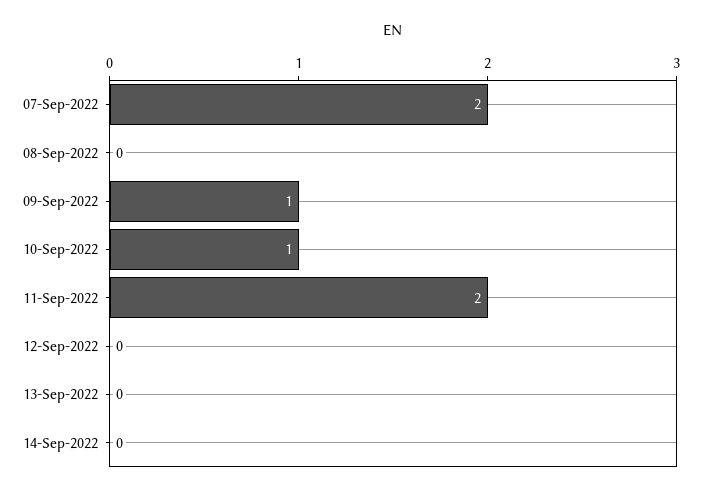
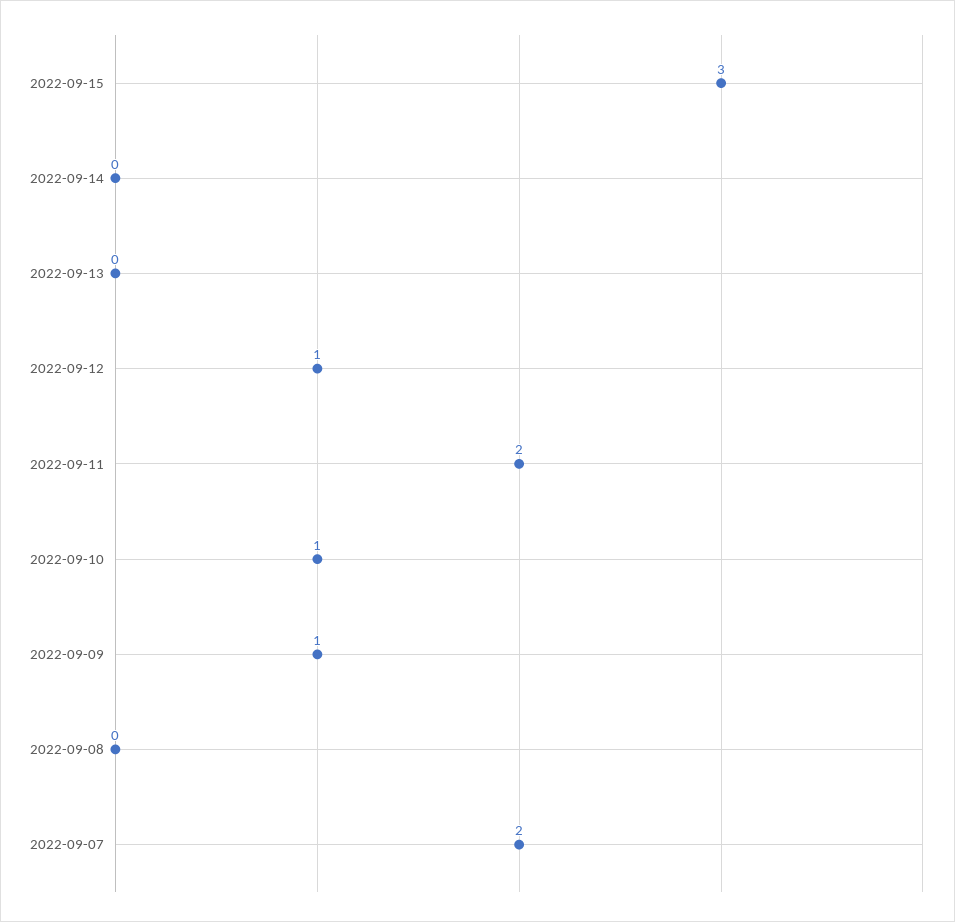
12-Sep-2022: 0 -> 1
2022-09-15: none -> 3

